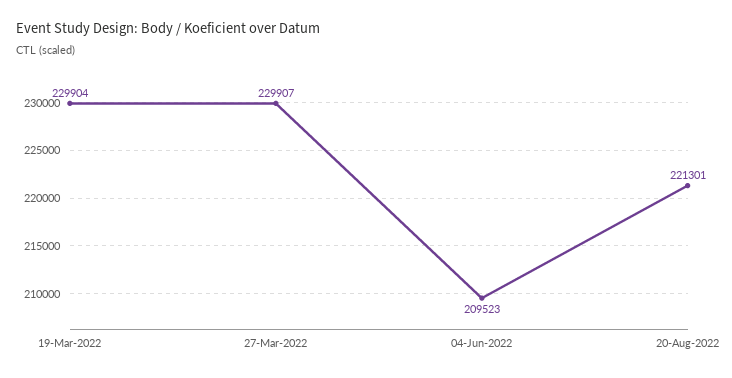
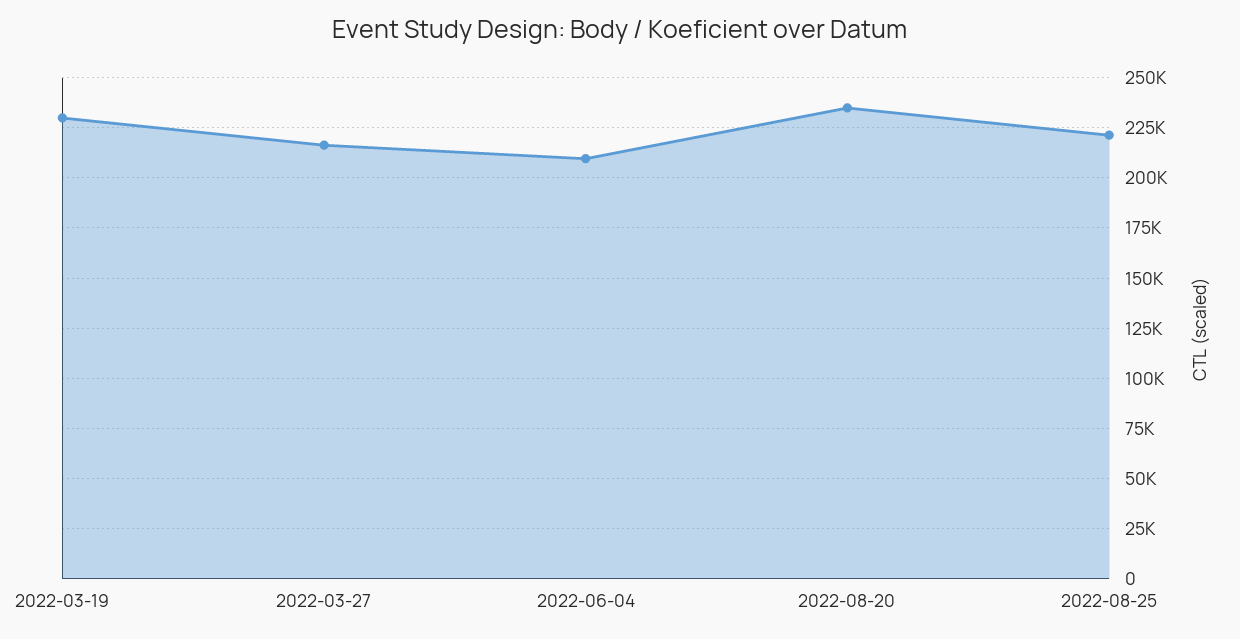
27-Mar-2022: 229907 -> 215000
20-Aug-2022: 221301 -> 235000
2022-08-25: none -> 220000

